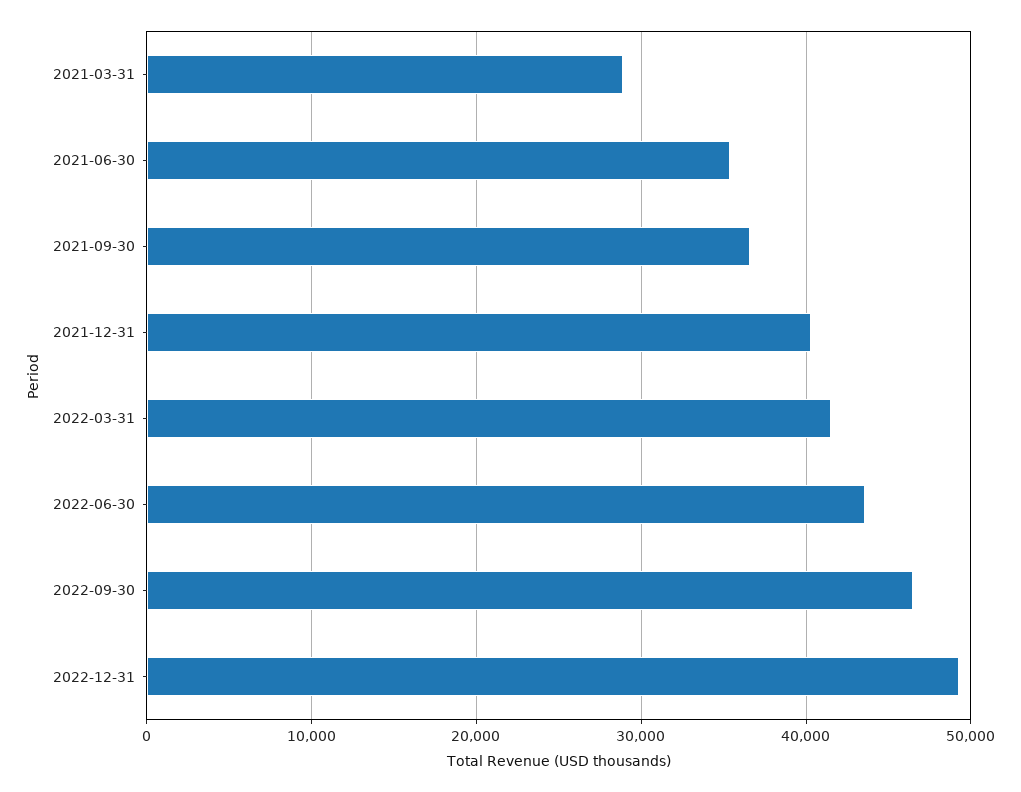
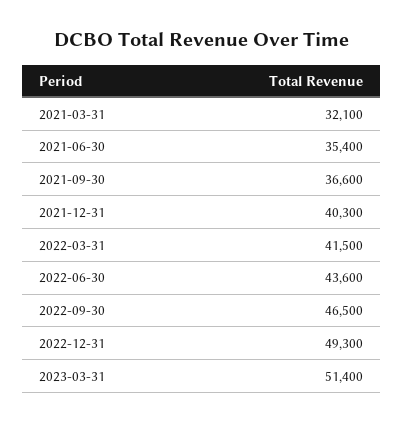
2021-03-31: 29000 -> 32100
2023-03-31: none -> 51400

